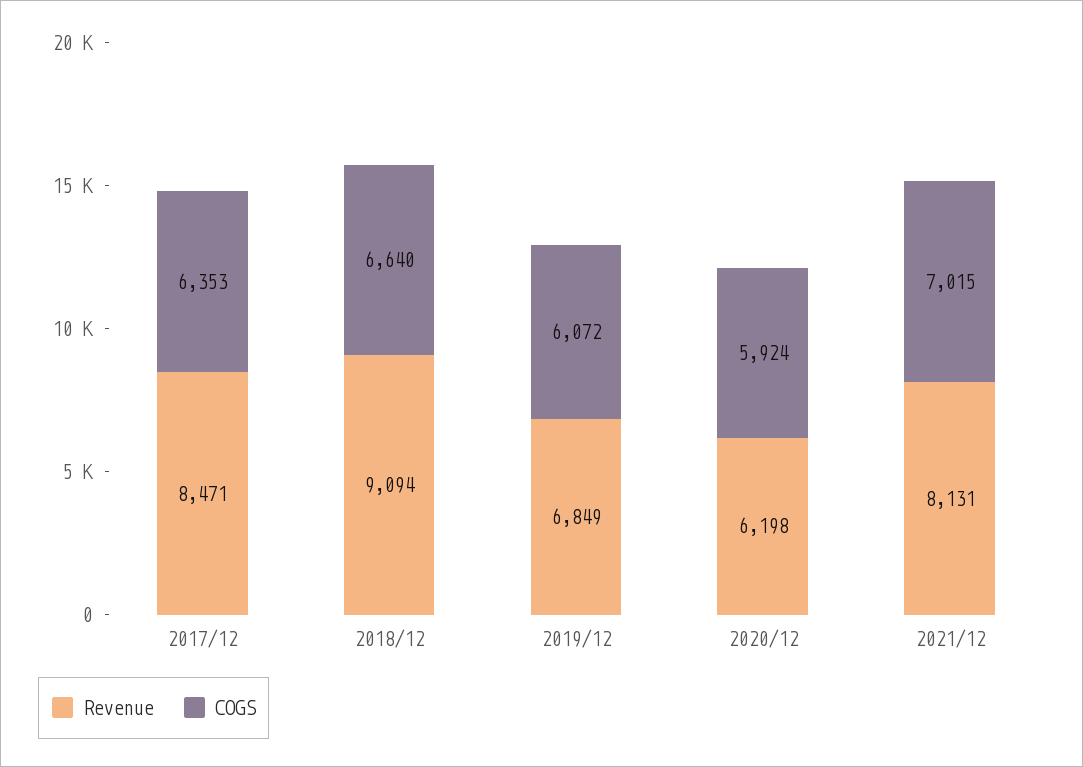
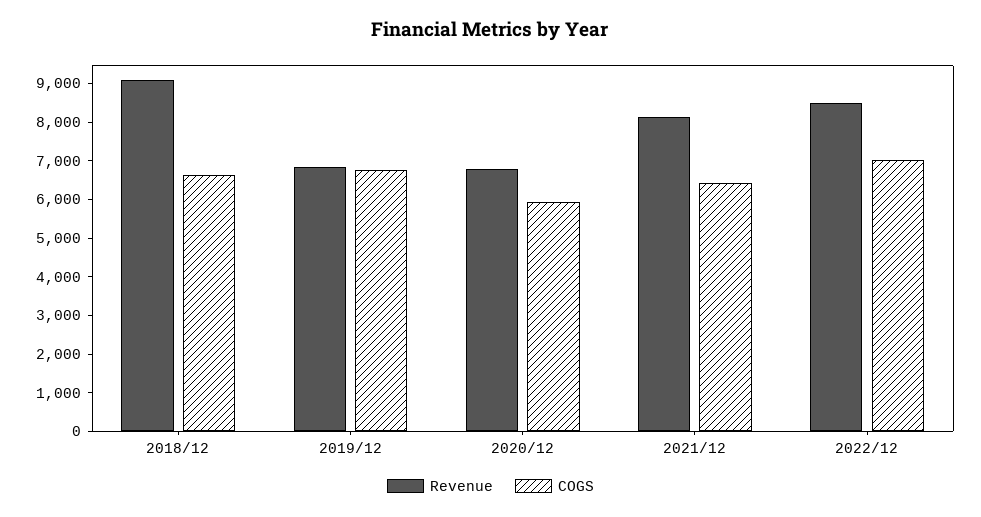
Revenue, 2017/12: 8471 -> none
COGS, 2017/12: 6353 -> none
COGS, 2019/12: 6072 -> 6750
Revenue, 2020/12: 6198 -> 6750
COGS, 2021/12: 7015 -> 6500
Revenue, 2022/12: none -> 8500
COGS, 2022/12: none -> 7000

